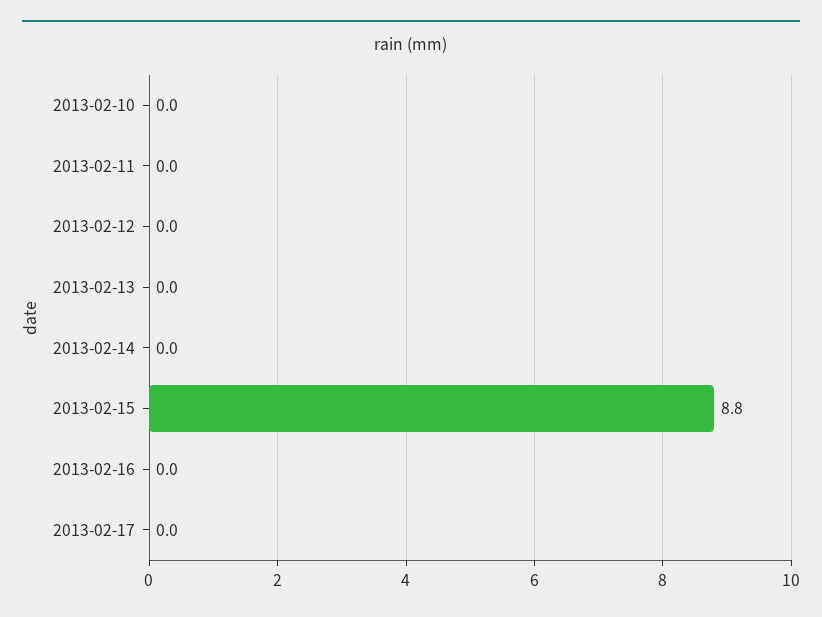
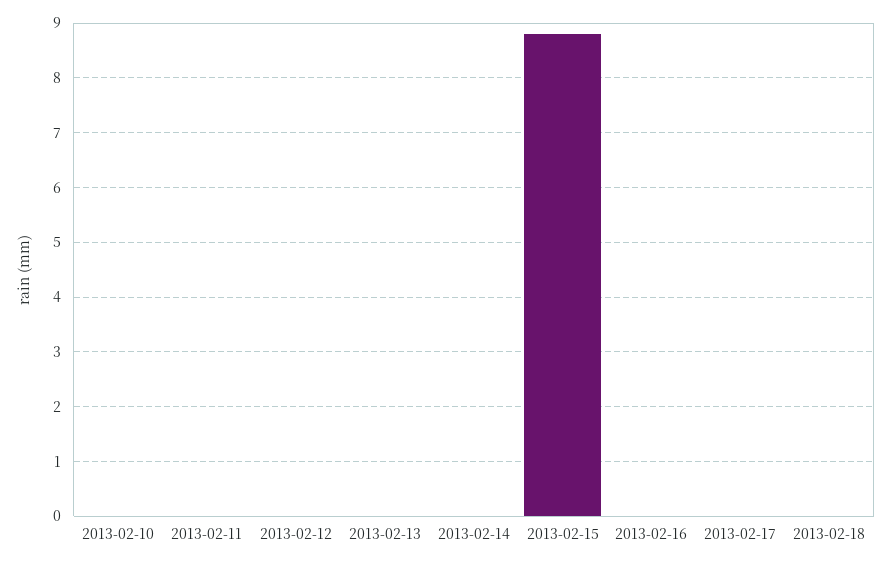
2013-02-18: none -> 0

